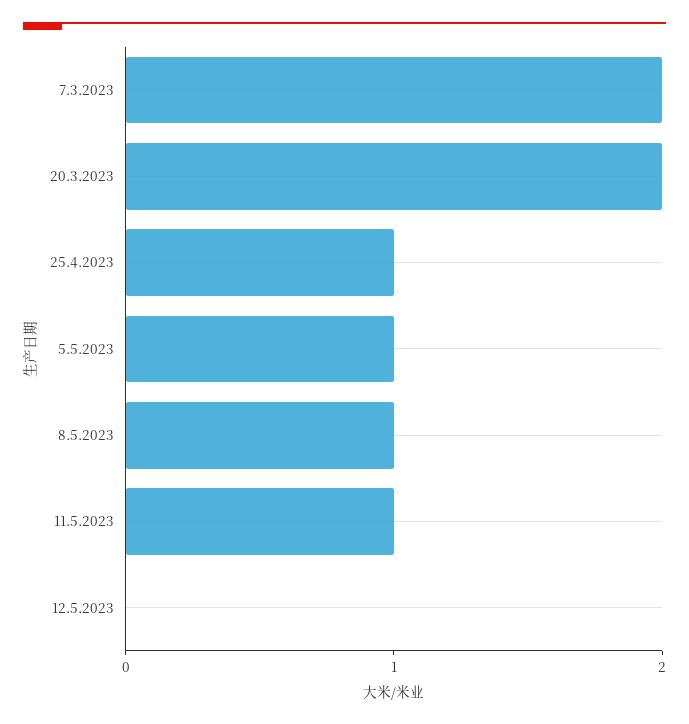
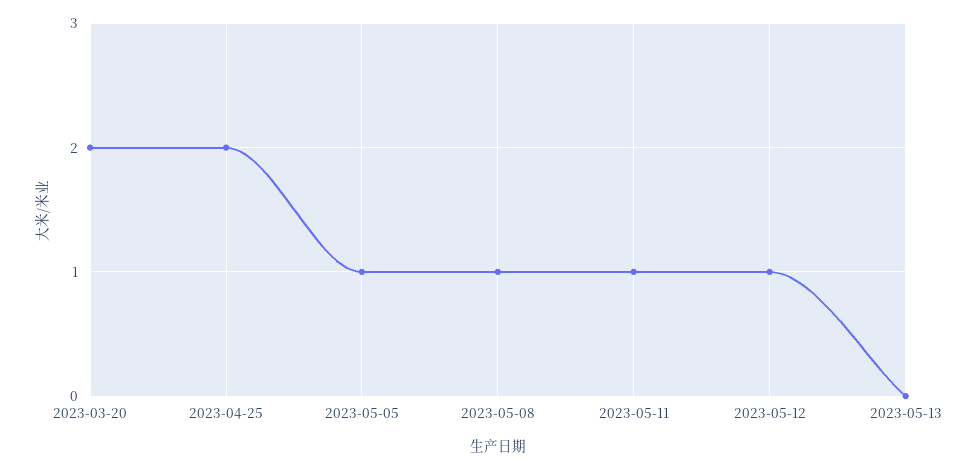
7.3.2023: 2 -> none
25.4.2023: 1 -> 2
12.5.2023: 0 -> 1
2023-05-13: none -> 0

